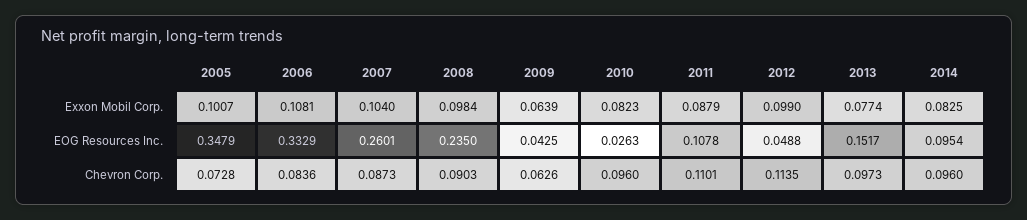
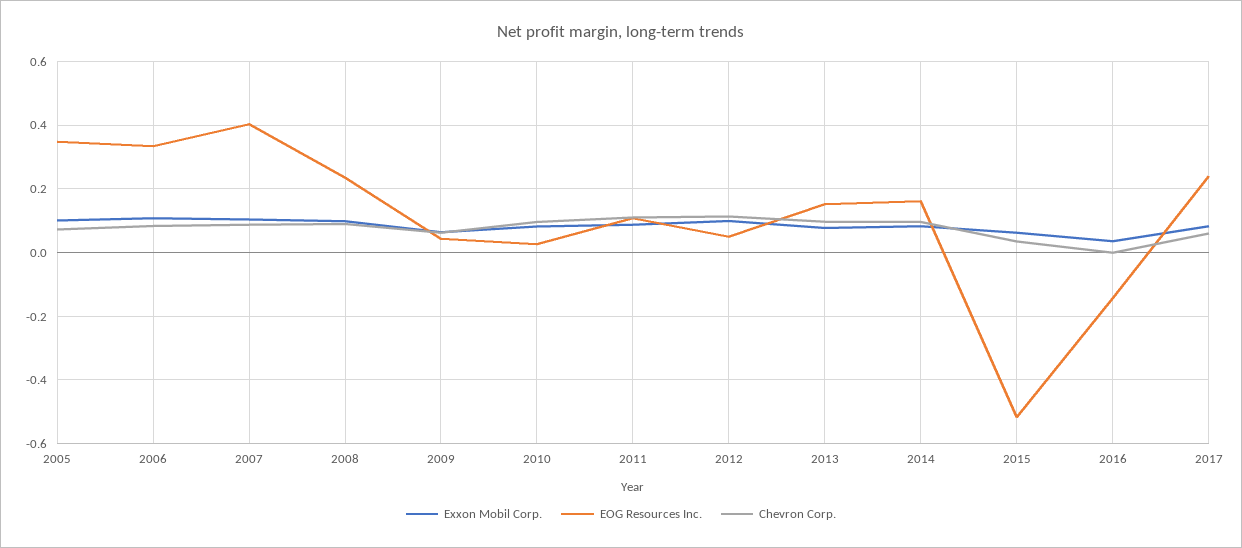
EOG Resources Inc., 2007: 0.2601 -> 0.4
EOG Resources Inc., 2014: 0.0954 -> 0.16
Exxon Mobil Corp., 2015: none -> 0.06
EOG Resources Inc., 2015: none -> -0.52
Chevron Corp., 2015: none -> 0.04
Exxon Mobil Corp., 2016: none -> 0.04
EOG Resources Inc., 2016: none -> -0.14
Chevron Corp., 2016: none -> 0
Exxon Mobil Corp., 2017: none -> 0.08
EOG Resources Inc., 2017: none -> 0.24
Chevron Corp., 2017: none -> 0.06

